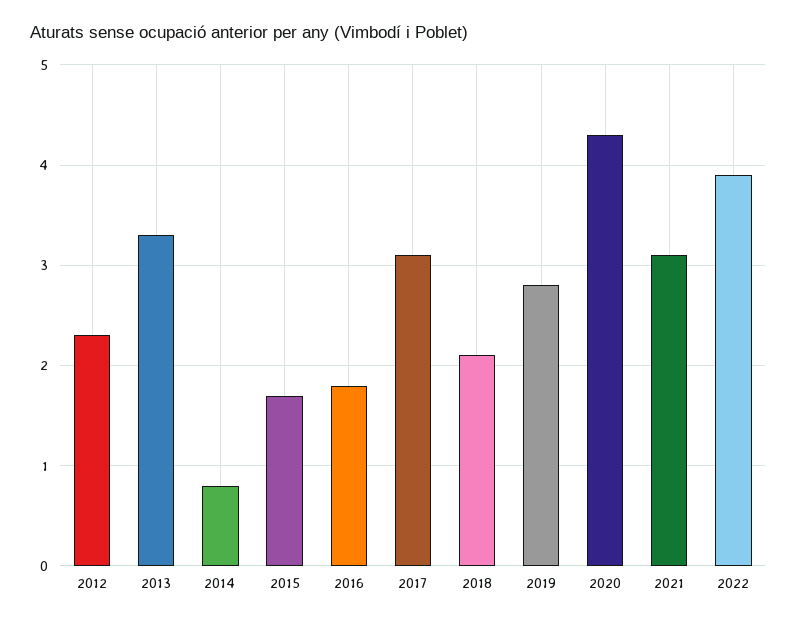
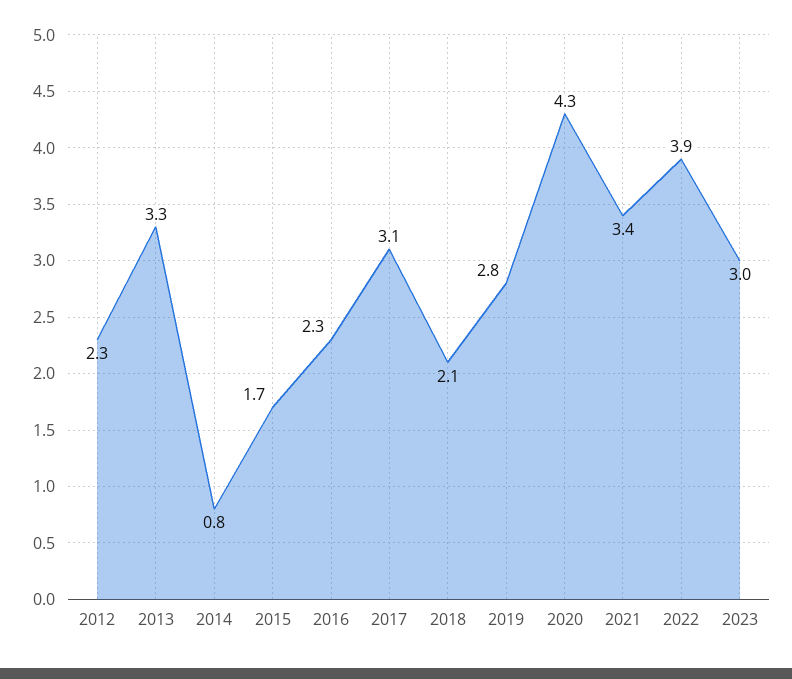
2016: 1.8 -> 2.3
2021: 3.1 -> 3.4
2023: none -> 3

